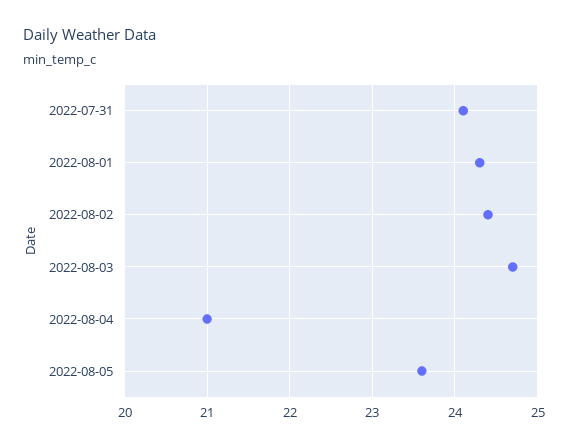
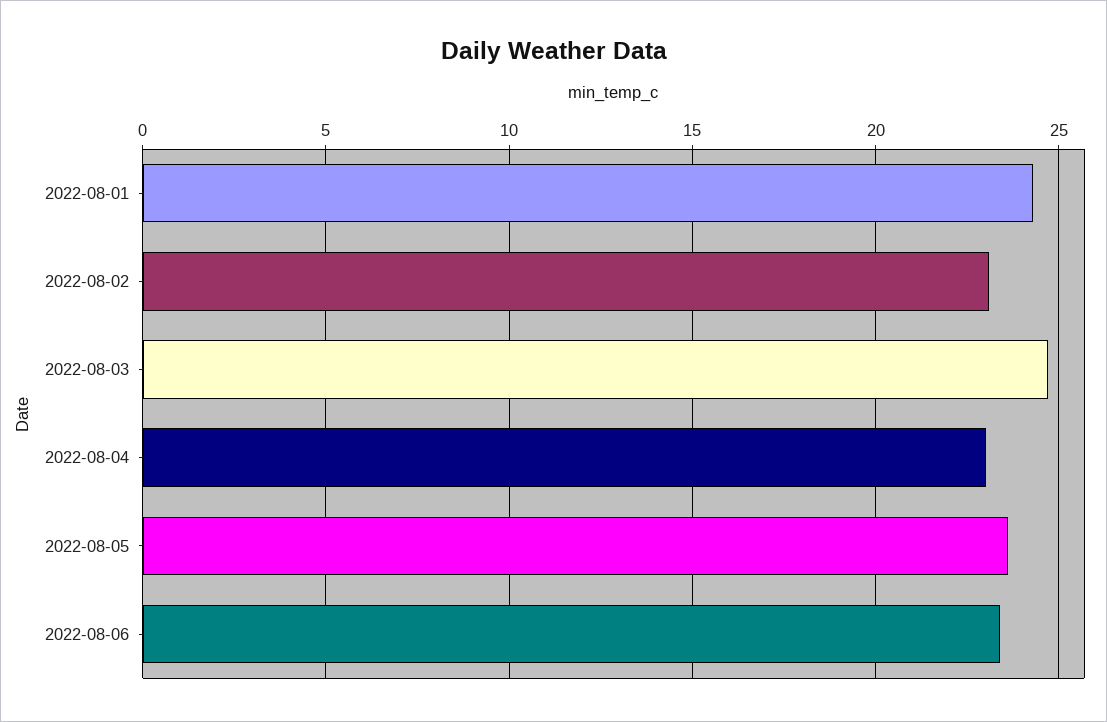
2022-07-31: 24.1 -> none
2022-08-02: 24.4 -> 23
2022-08-04: 21 -> 23
2022-08-06: none -> 23.5

